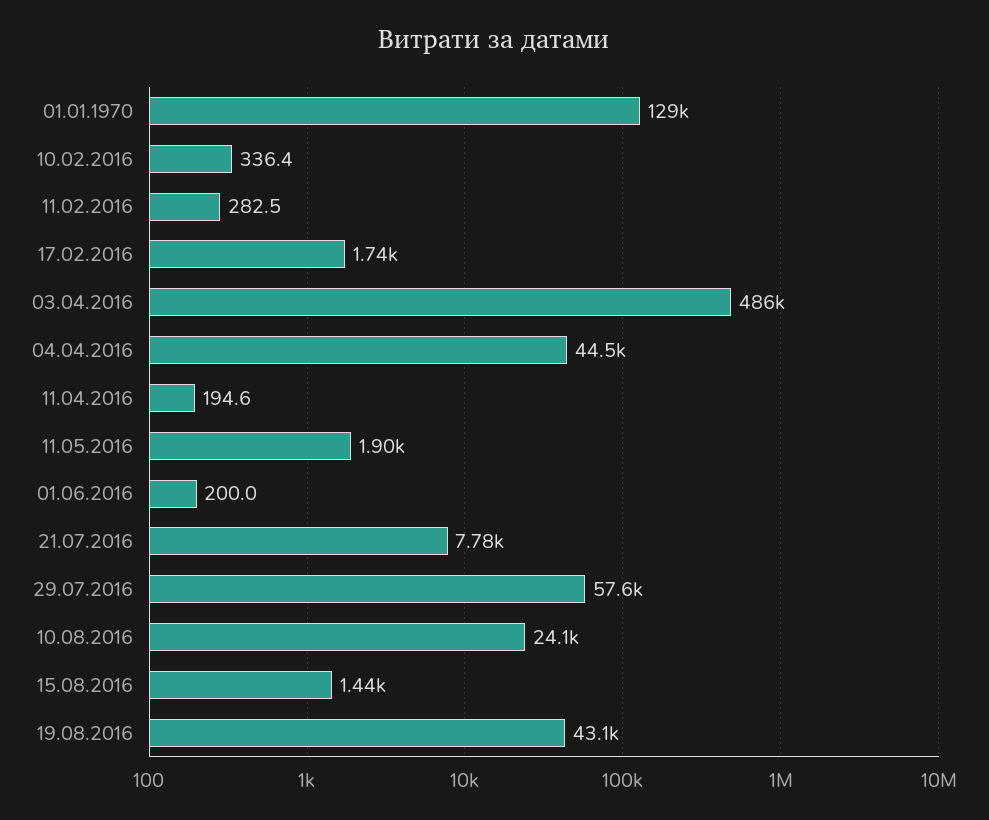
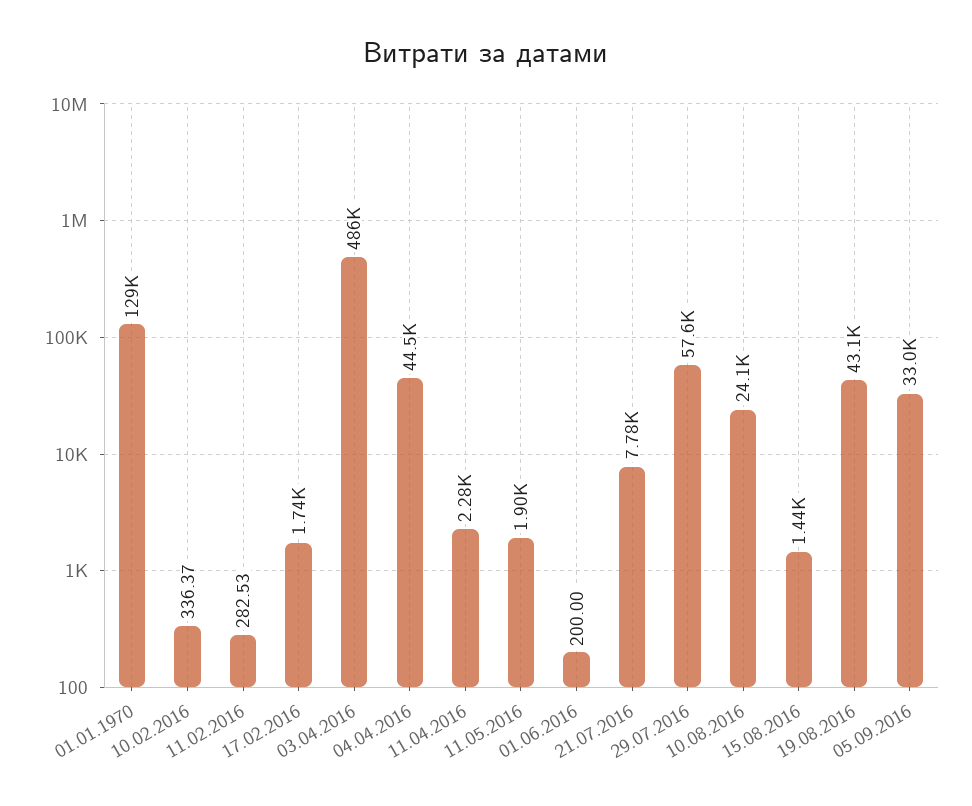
11.04.2016: 194.6 -> 2280
05.09.2016: none -> 33000

